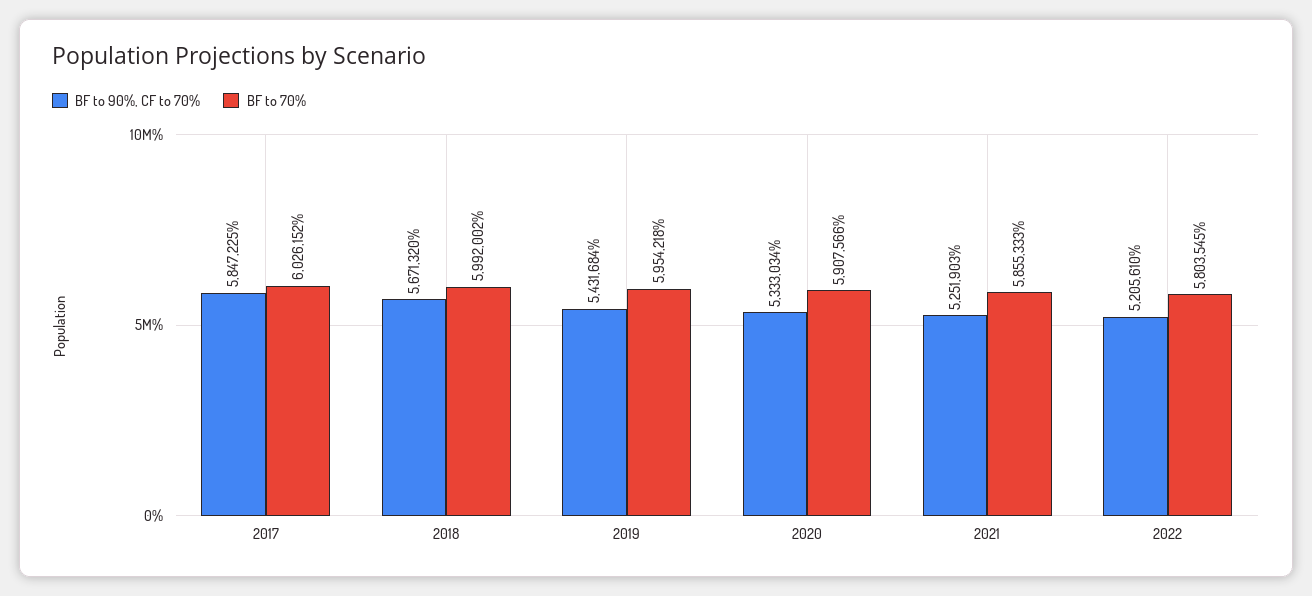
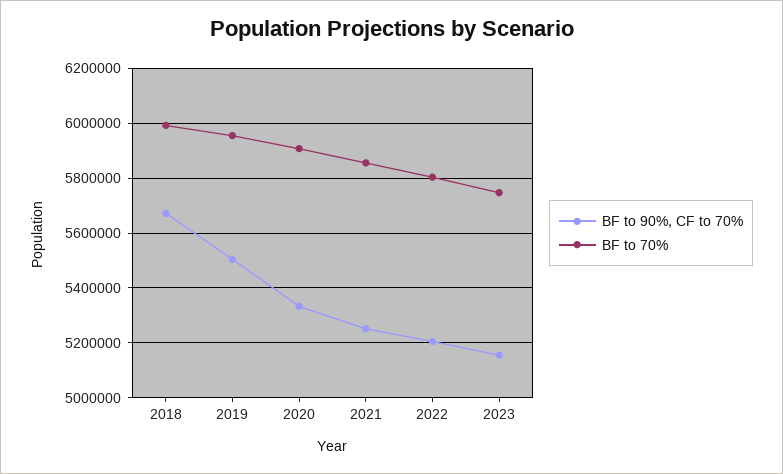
BF to 90%, CF to 70%, 2017: 5847225 -> none
BF to 70%, 2017: 6026152 -> none
BF to 90%, CF to 70%, 2019: 5431684 -> 5500000
BF to 90%, CF to 70%, 2023: none -> 5150000
BF to 70%, 2023: none -> 5750000

